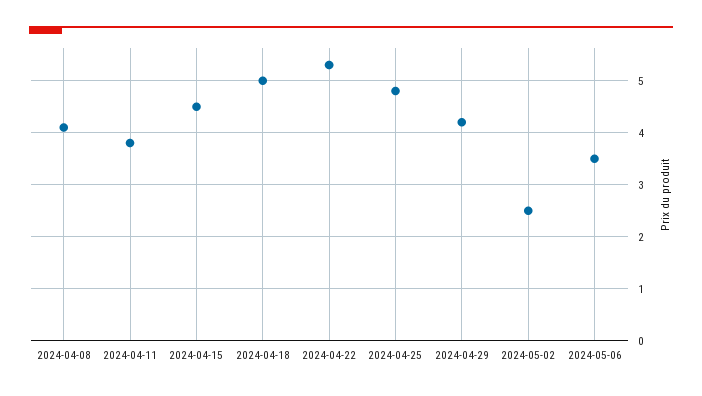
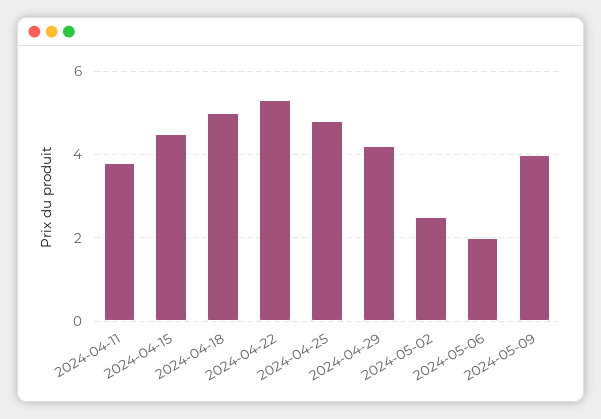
2024-04-08: 4 -> none
2024-05-06: 3.5 -> 2
2024-05-09: none -> 4

